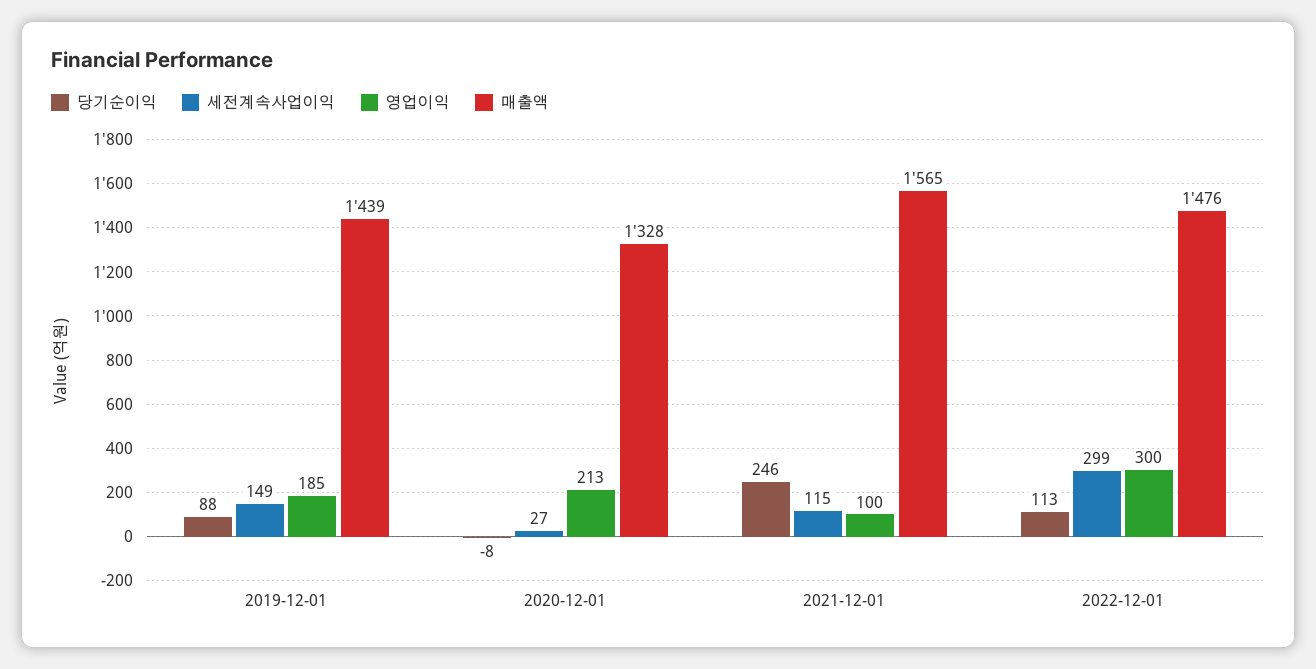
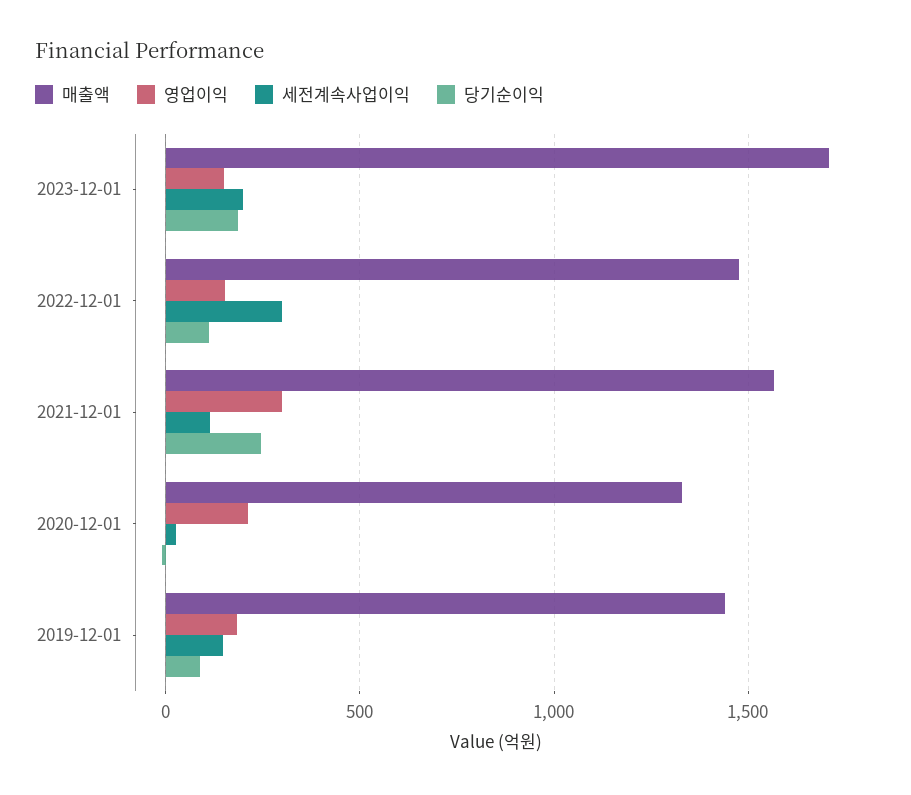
영업이익, 2021-12-01: 100 -> 300
영업이익, 2022-12-01: 300 -> 150
매출액, 2023-12-01: none -> 1700
영업이익, 2023-12-01: none -> 150
세전계속사업이익, 2023-12-01: none -> 200
당기순이익, 2023-12-01: none -> 200

